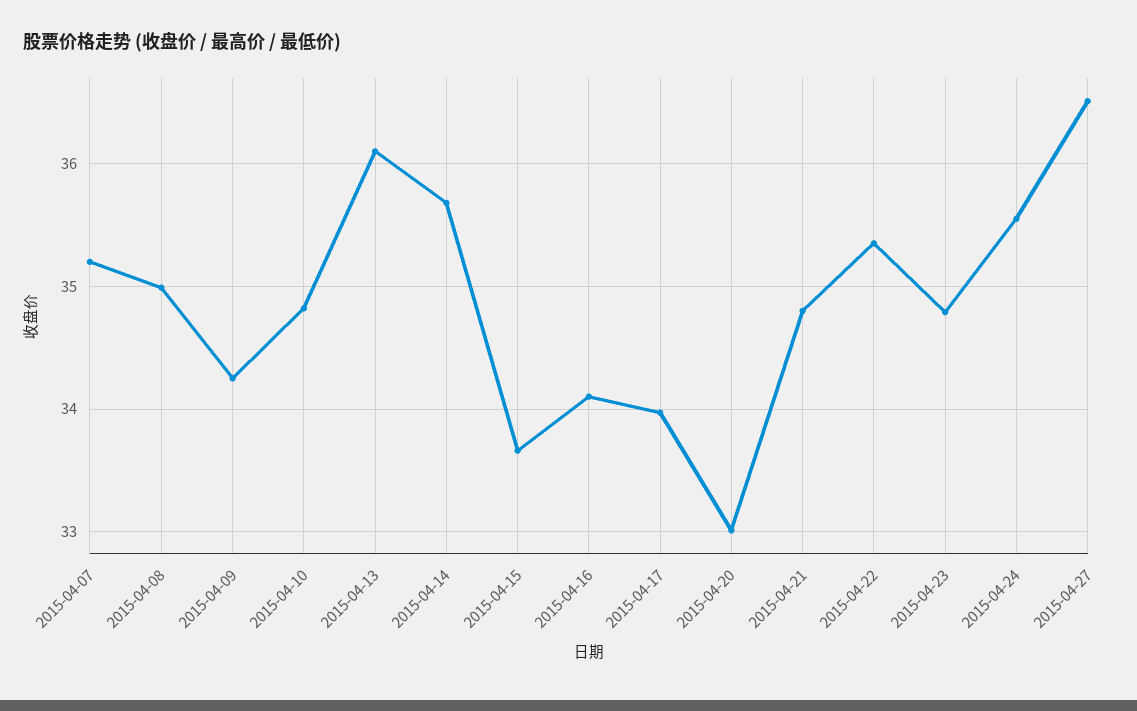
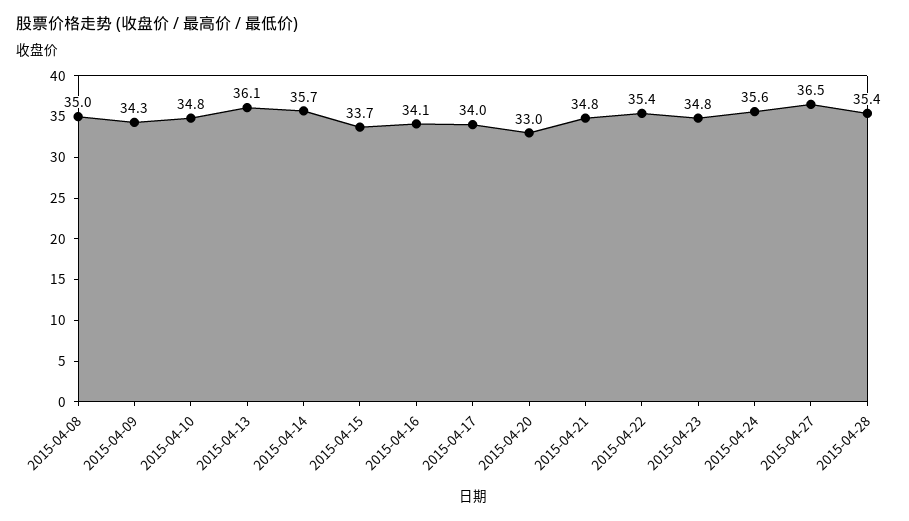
2015-04-07: 35.2 -> none
2015-04-28: none -> 35.4

